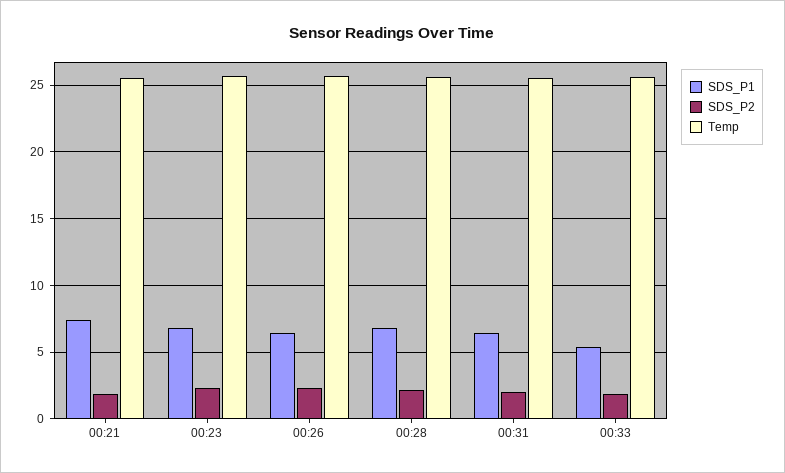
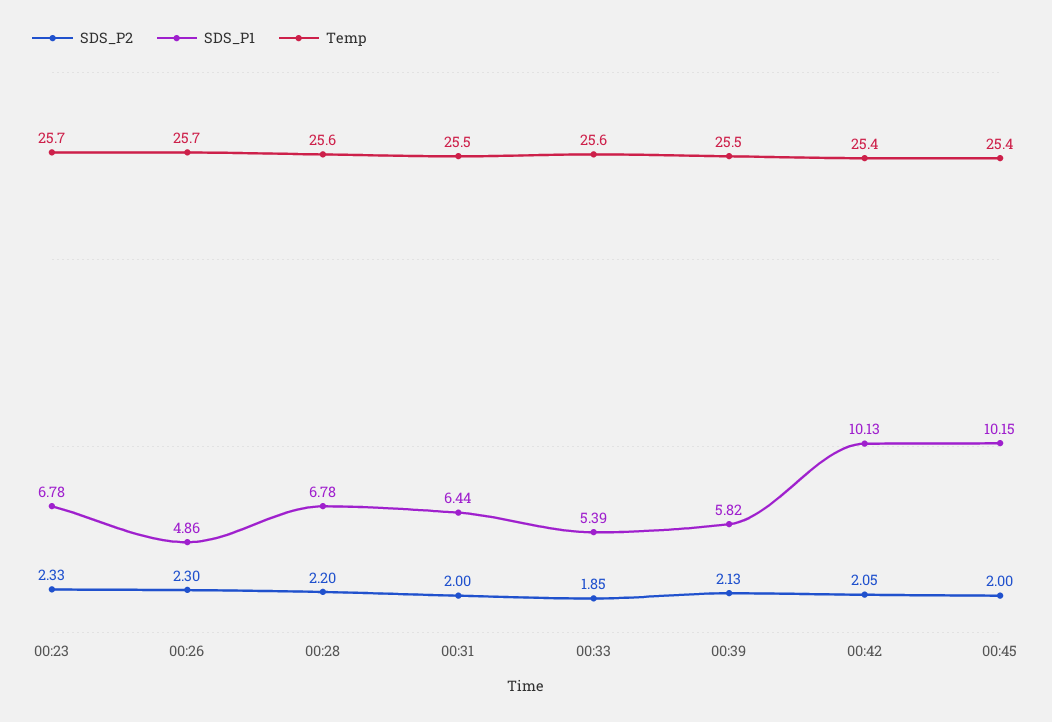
SDS_P1, 00:21: 7.5 -> none
SDS_P2, 00:21: 2 -> none
Temp, 00:21: 25.5 -> none
SDS_P1, 00:26: 6.5 -> 4.86
SDS_P2, 00:39: none -> 2.13
SDS_P1, 00:39: none -> 5.82
Temp, 00:39: none -> 25.5
SDS_P2, 00:42: none -> 2.05
SDS_P1, 00:42: none -> 10.13
Temp, 00:42: none -> 25.4
SDS_P2, 00:45: none -> 2
SDS_P1, 00:45: none -> 10.15
Temp, 00:45: none -> 25.4

